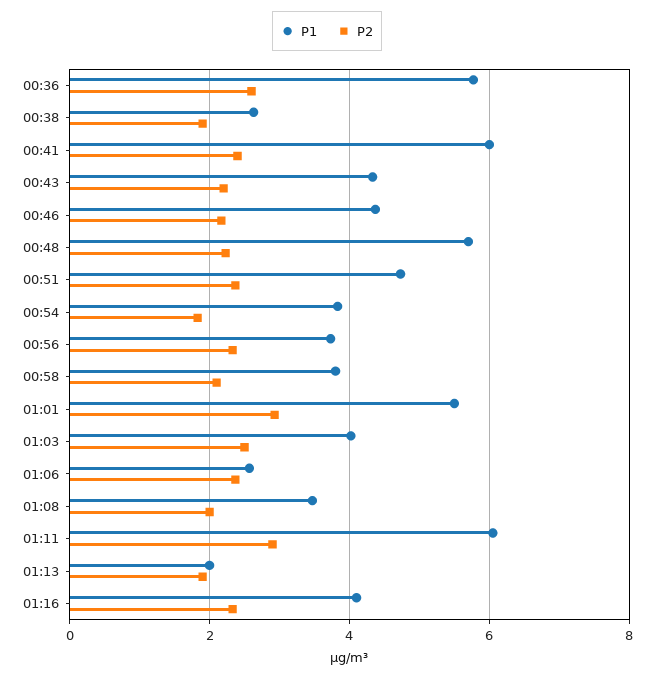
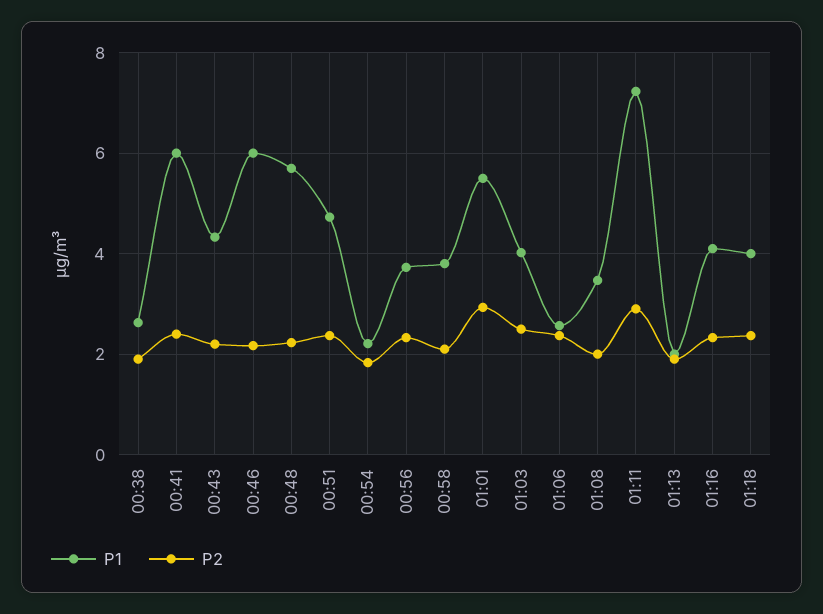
P1, 00:36: 5.8 -> none
P2, 00:36: 2.6 -> none
P1, 00:46: 4.4 -> 6
P1, 00:54: 3.8 -> 2.2
P1, 01:11: 6 -> 7.2
P1, 01:18: none -> 4
P2, 01:18: none -> 2.4

